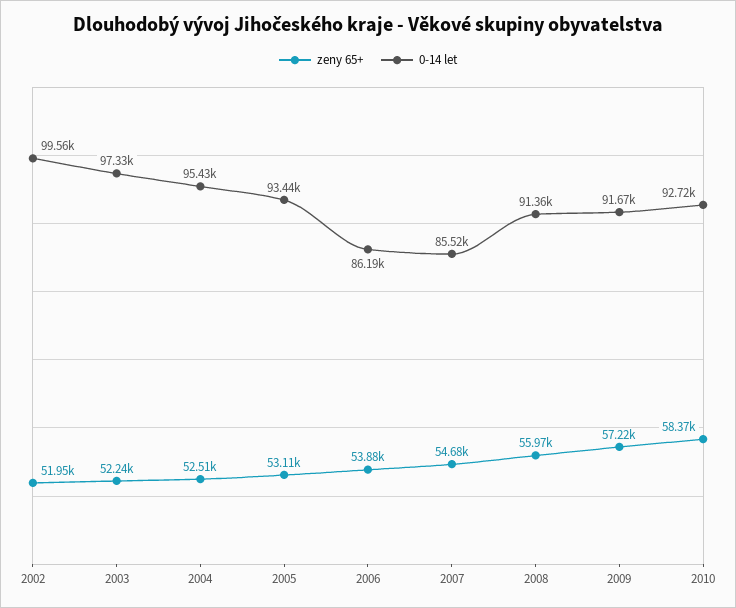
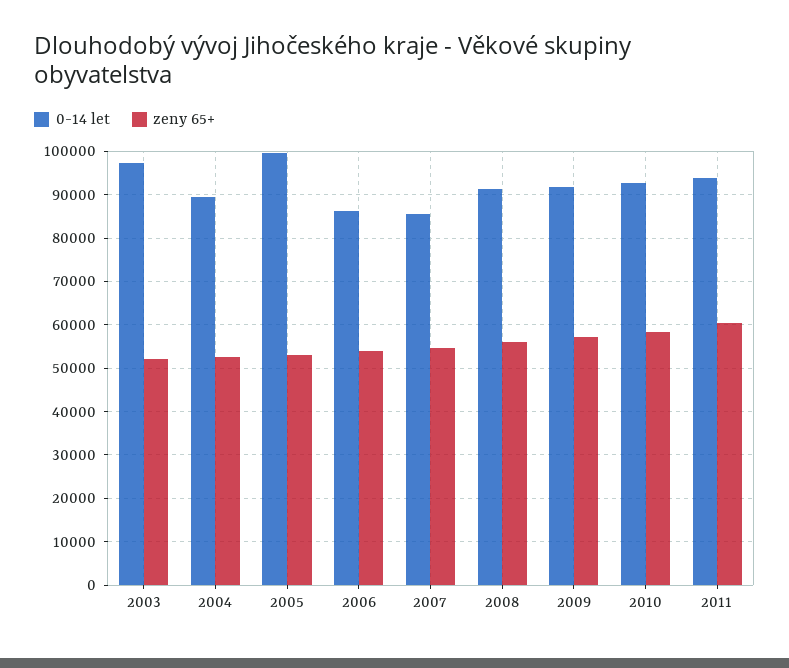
zeny 65+, 2002: 51950 -> none
0-14 let, 2002: 99560 -> none
0-14 let, 2004: 95430 -> 90000
0-14 let, 2005: 93440 -> 100000
0-14 let, 2011: none -> 94000
zeny 65+, 2011: none -> 60000

